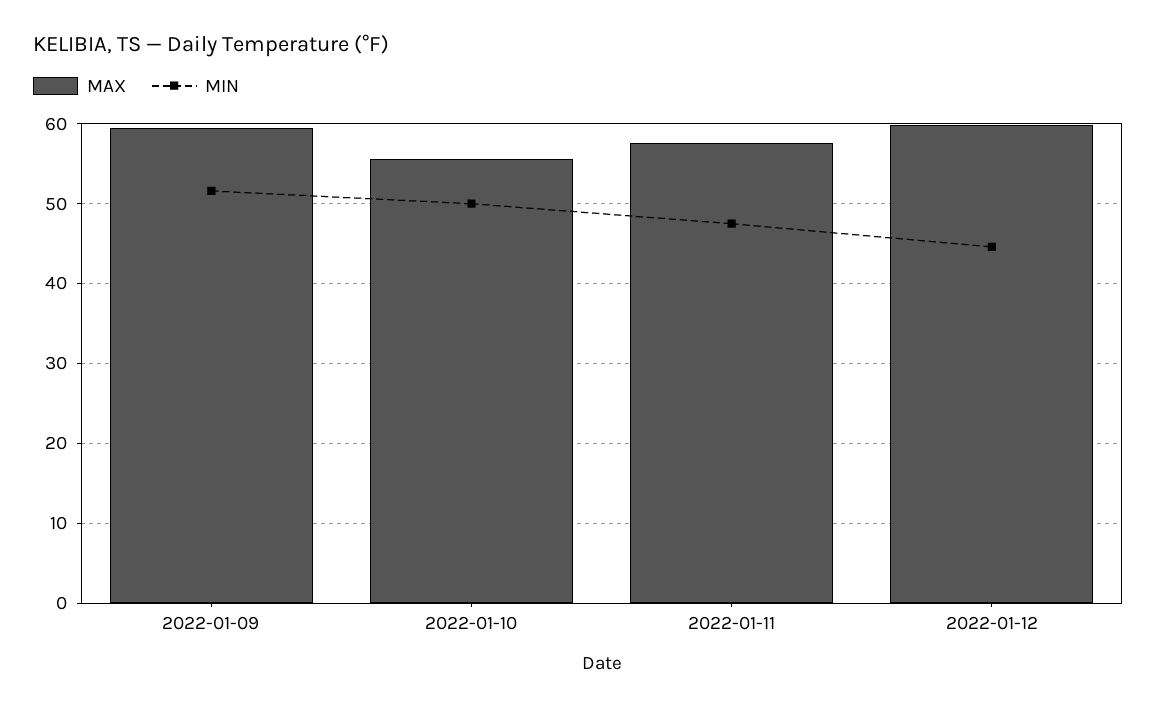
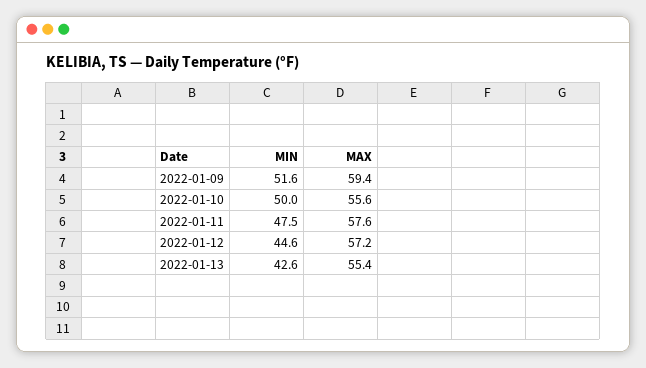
MAX, 2022-01-12: 60 -> 57.2
MIN, 2022-01-13: none -> 42.6
MAX, 2022-01-13: none -> 55.4

